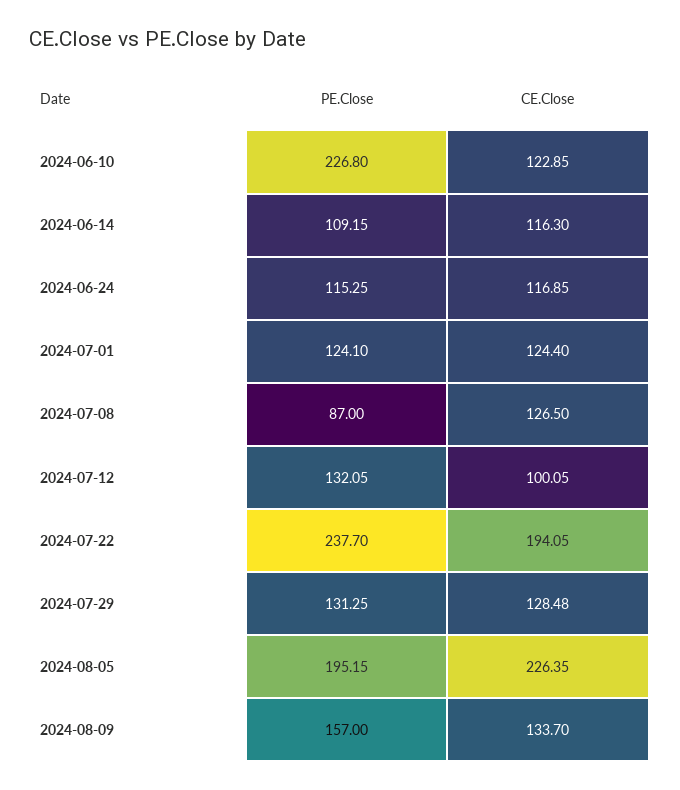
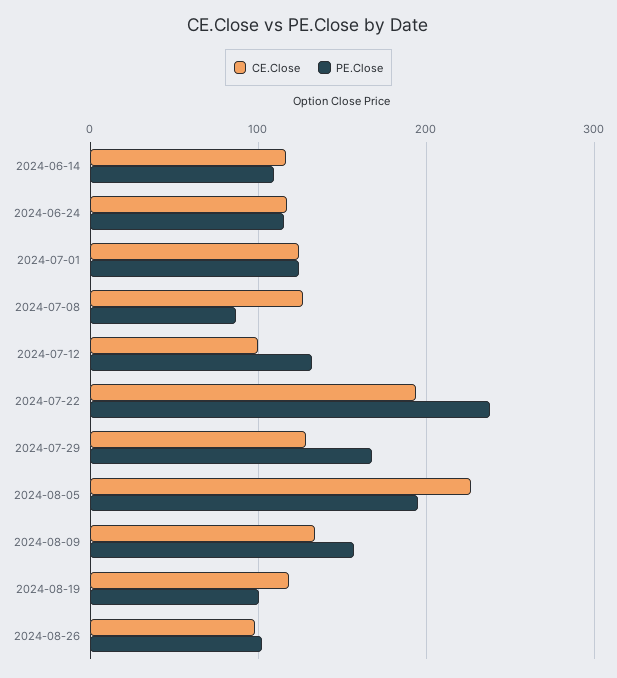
PE.Close, 2024-06-10: 226.8 -> none
CE.Close, 2024-06-10: 122.85 -> none
PE.Close, 2024-07-29: 131.25 -> 170
CE.Close, 2024-08-19: none -> 120
PE.Close, 2024-08-19: none -> 100
CE.Close, 2024-08-26: none -> 100
PE.Close, 2024-08-26: none -> 100

